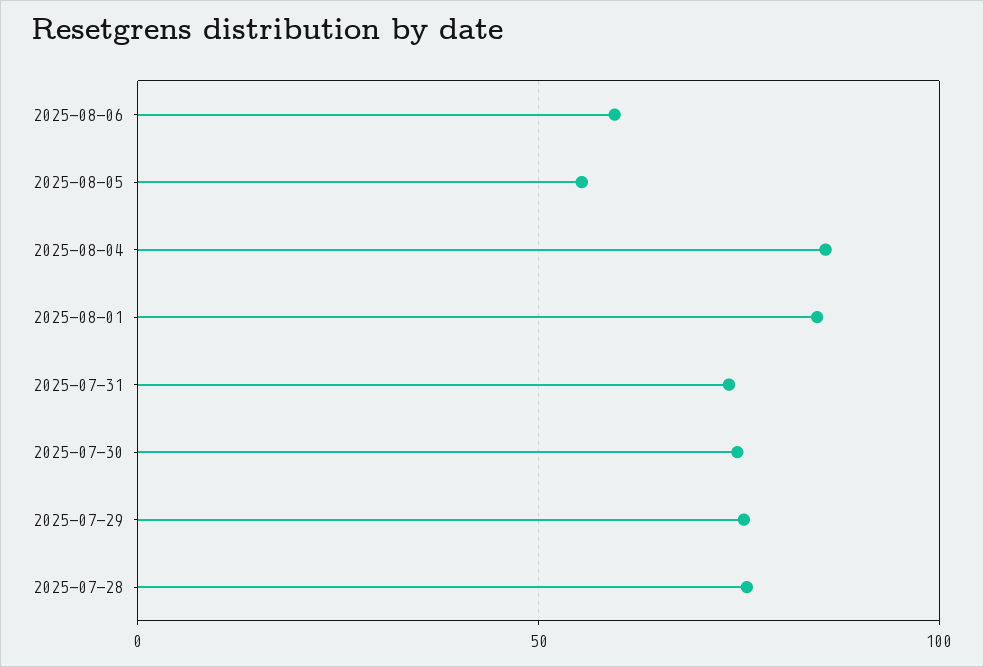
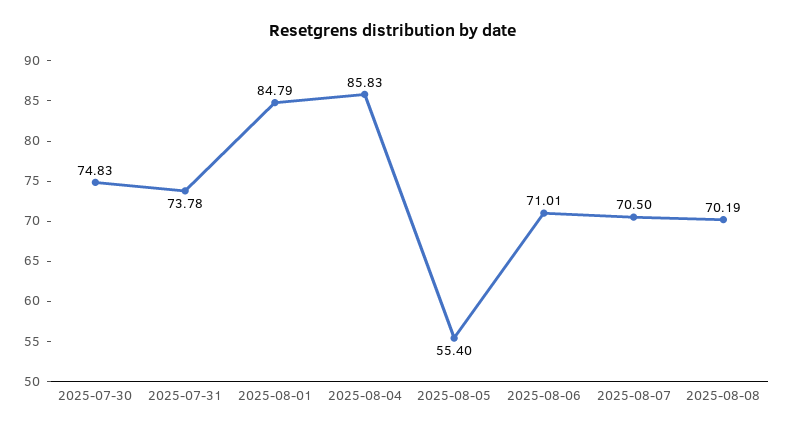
2025-08-06: 60 -> 71.01
2025-07-29: 75 -> none
2025-07-28: 75 -> none
2025-08-07: none -> 70.5
2025-08-08: none -> 70.19

